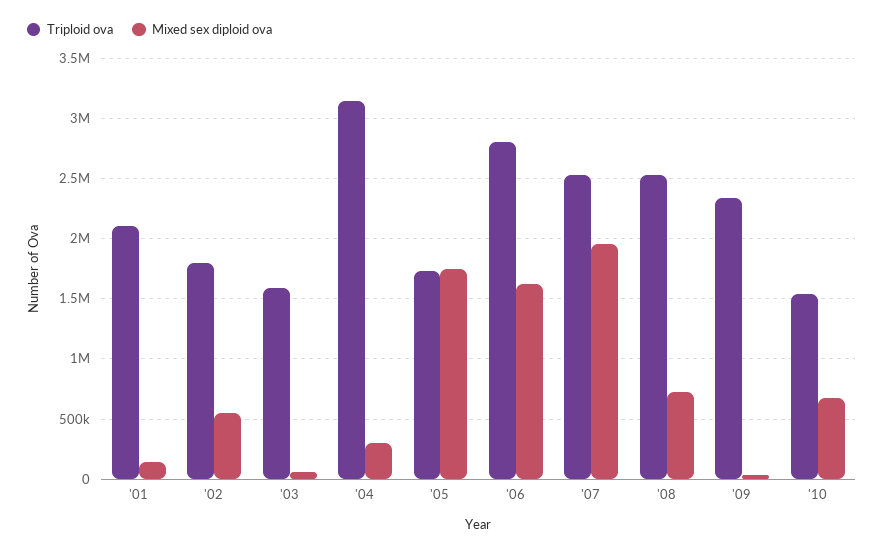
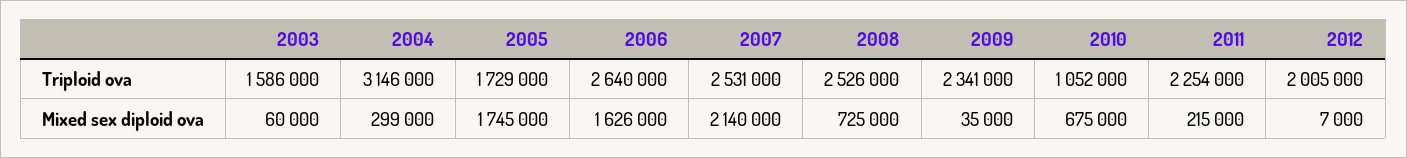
Triploid ova, '01: 2100000 -> none
Mixed sex diploid ova, '01: 150000 -> none
Triploid ova, '02: 1800000 -> none
Mixed sex diploid ova, '02: 550000 -> none
Triploid ova, '06: 2800000 -> 2640000
Mixed sex diploid ova, '07: 1950000 -> 2140000
Triploid ova, '10: 1550000 -> 1052000
Triploid ova, 2011: none -> 2254000
Triploid ova, 2012: none -> 2005000
Mixed sex diploid ova, 2011: none -> 215000
Mixed sex diploid ova, 2012: none -> 7000

